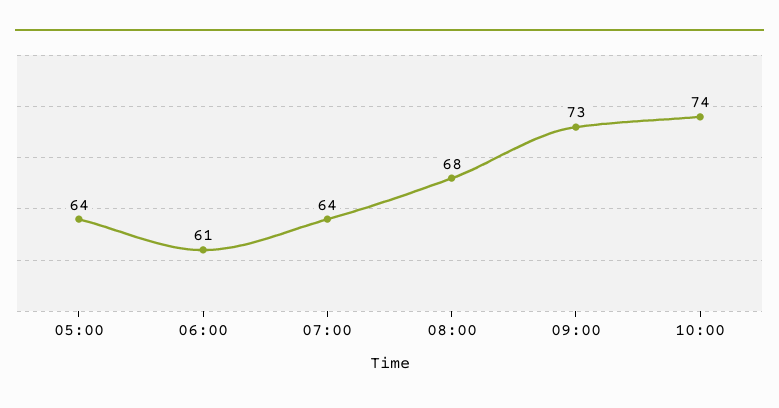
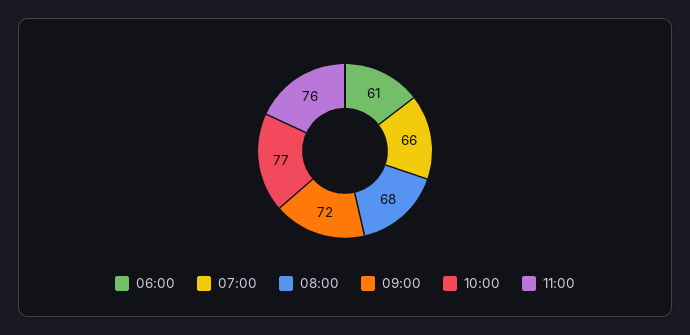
05:00: 64 -> none
07:00: 64 -> 66
09:00: 73 -> 72
10:00: 74 -> 77
11:00: none -> 76

